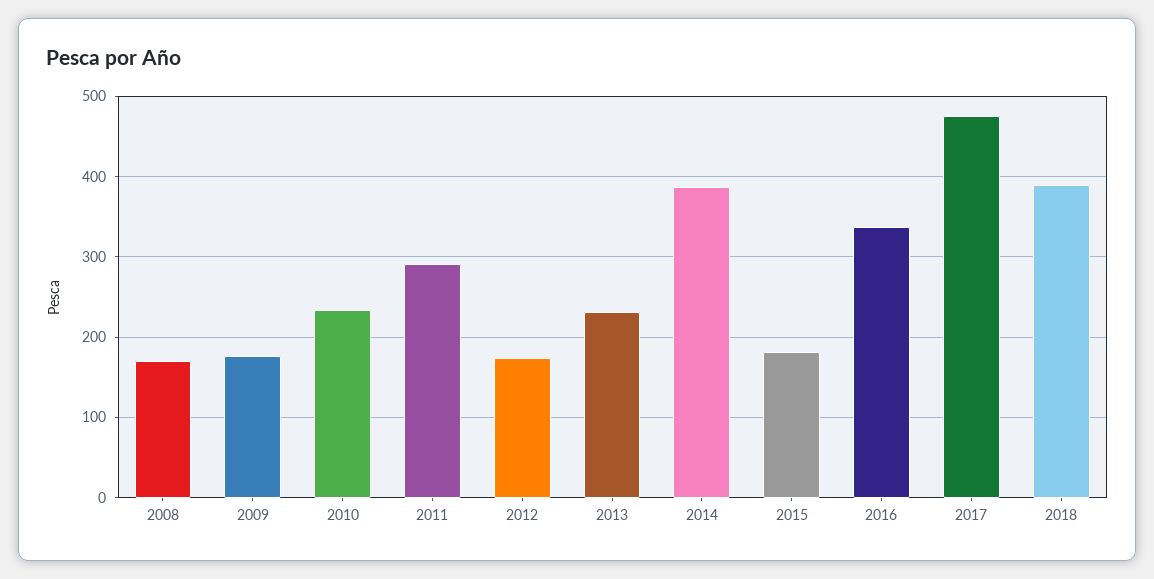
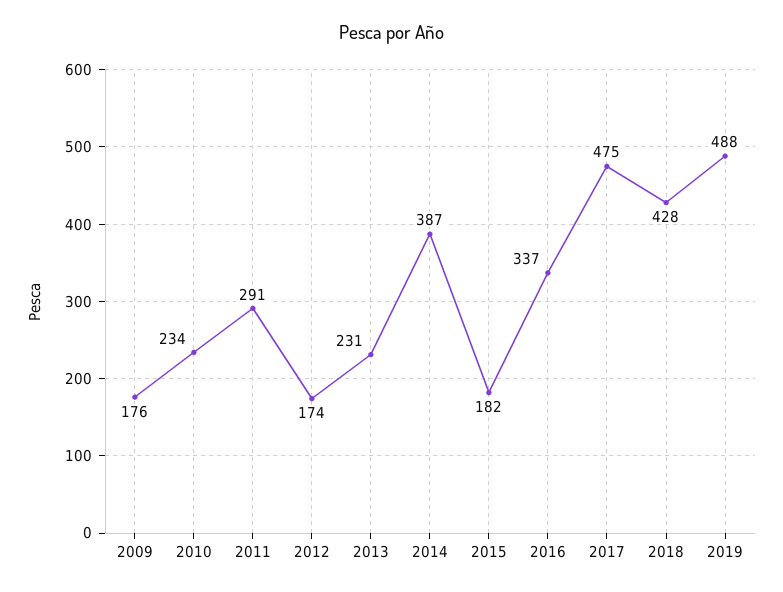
2008: 170 -> none
2018: 390 -> 428
2019: none -> 488

